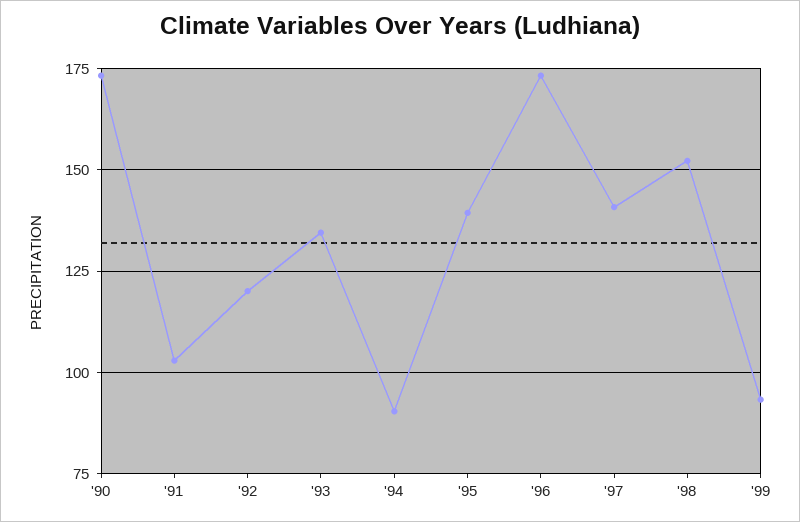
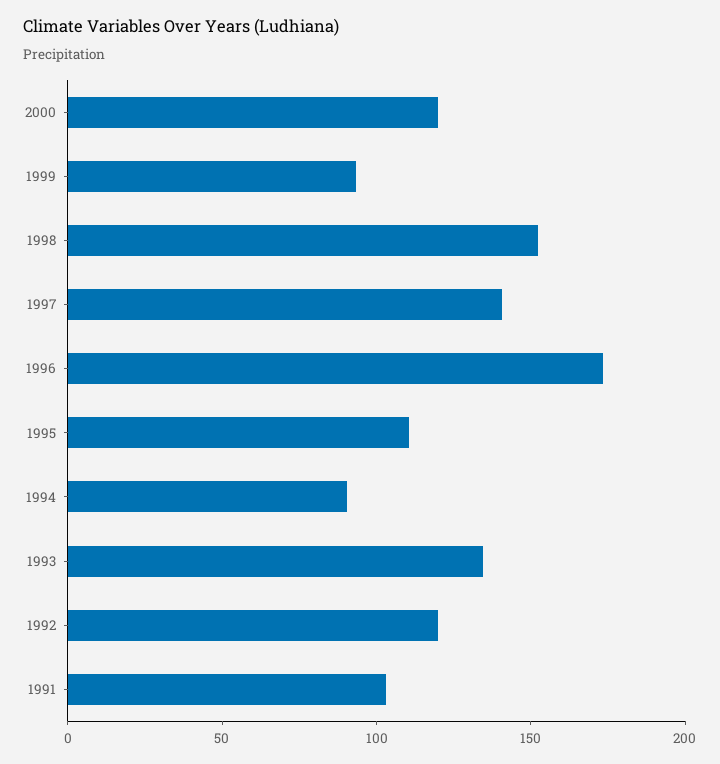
'90: 172.5 -> none
'95: 140 -> 110
2000: none -> 120

